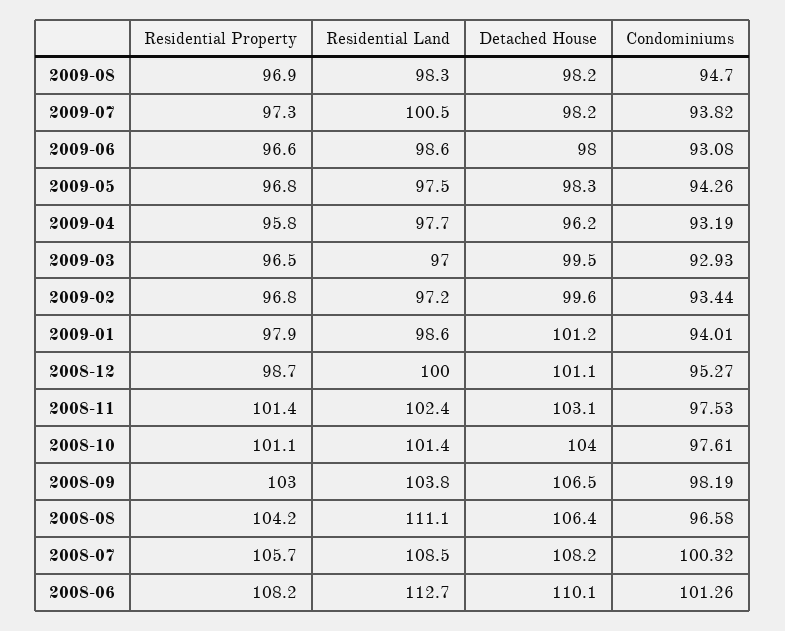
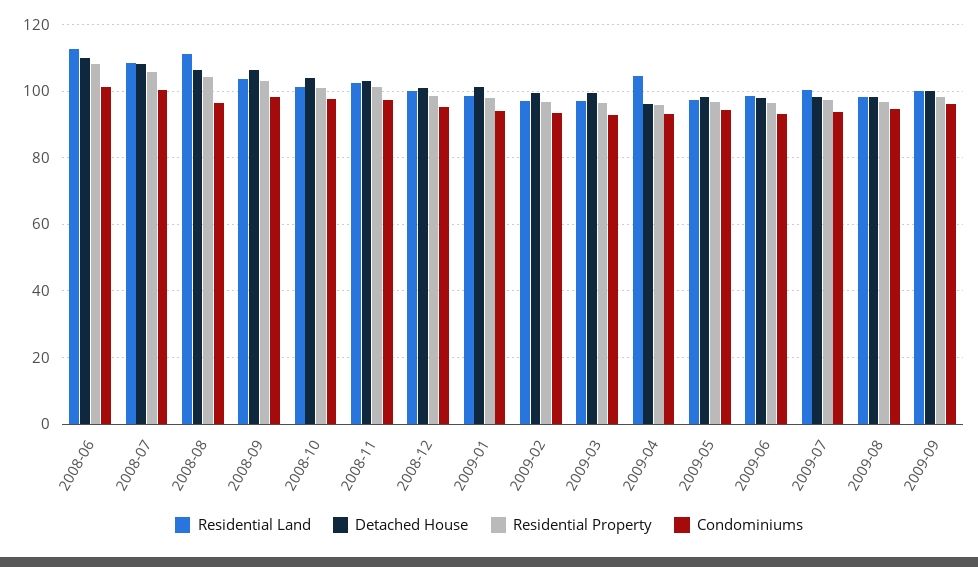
Residential Land, 2009-04: 97.7 -> 104
Residential Land, 2009-09: none -> 100
Detached House, 2009-09: none -> 100
Residential Property, 2009-09: none -> 98
Condominiums, 2009-09: none -> 96

